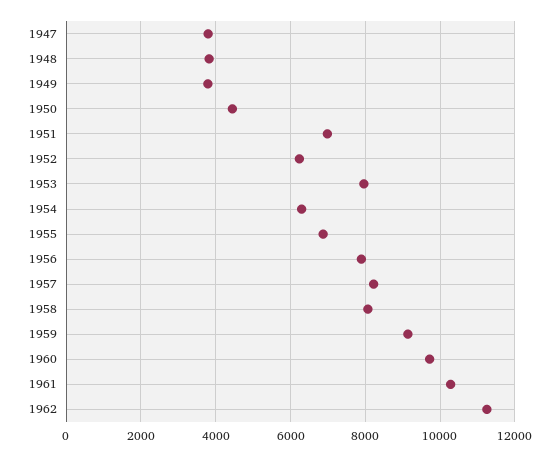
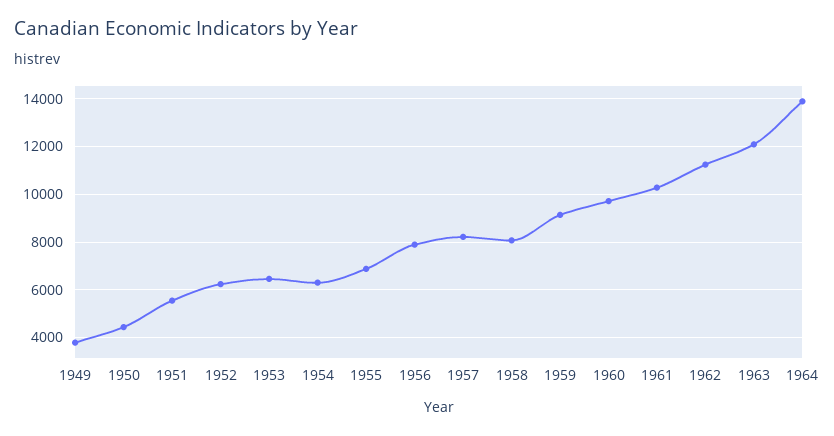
1947: 3800 -> none
1948: 3800 -> none
1951: 7000 -> 5500
1953: 8000 -> 6500
1963: none -> 12000
1964: none -> 14000

